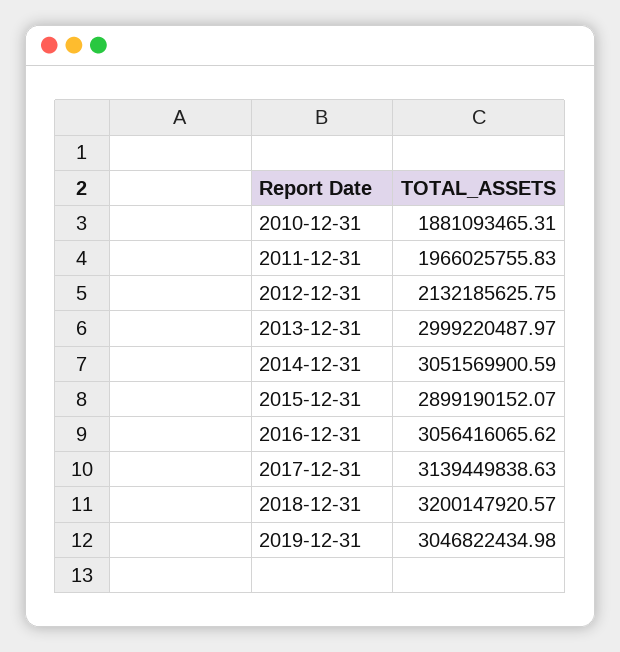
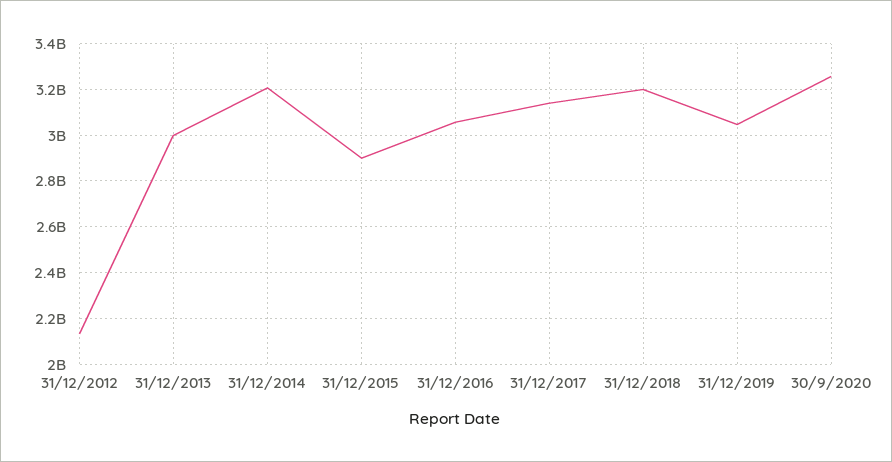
2010-12-31: 1881093465.31 -> none
2011-12-31: 1966025755.83 -> none
2014-12-31: 3051569900.59 -> 3200000000
30/9/2020: none -> 3250000000

